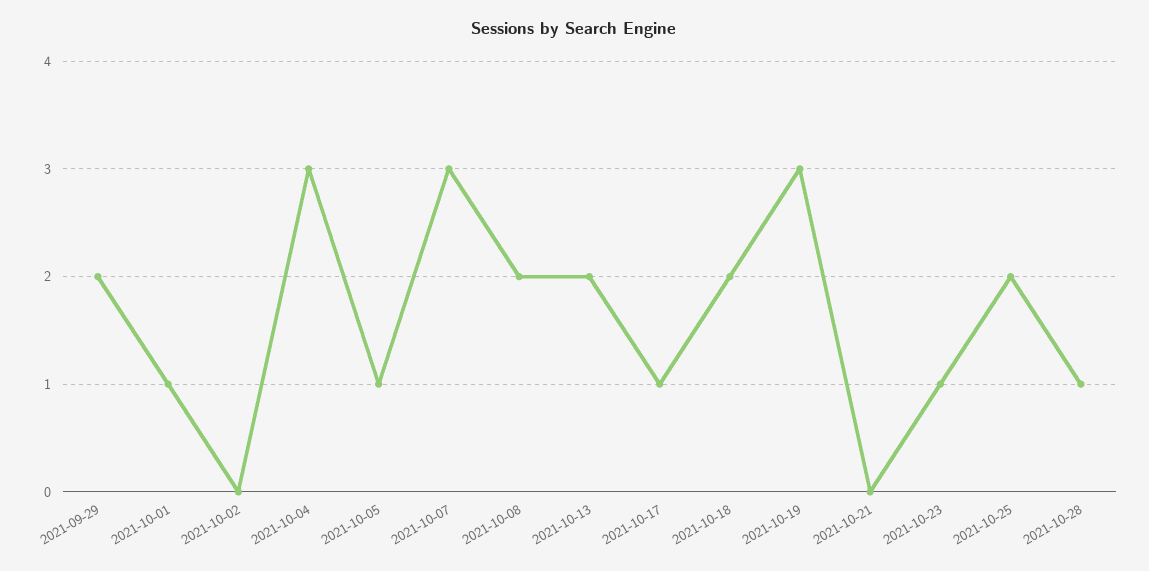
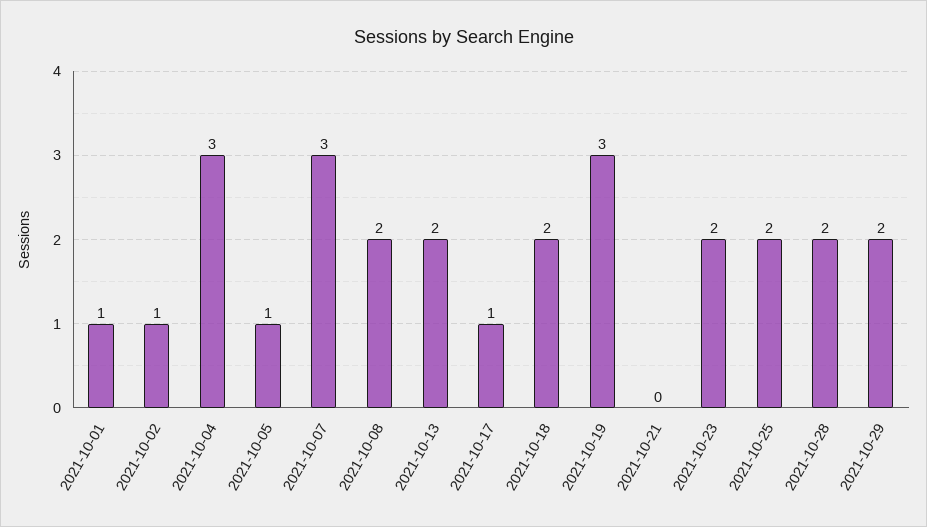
2021-09-29: 2 -> none
2021-10-02: 0 -> 1
2021-10-23: 1 -> 2
2021-10-28: 1 -> 2
2021-10-29: none -> 2

